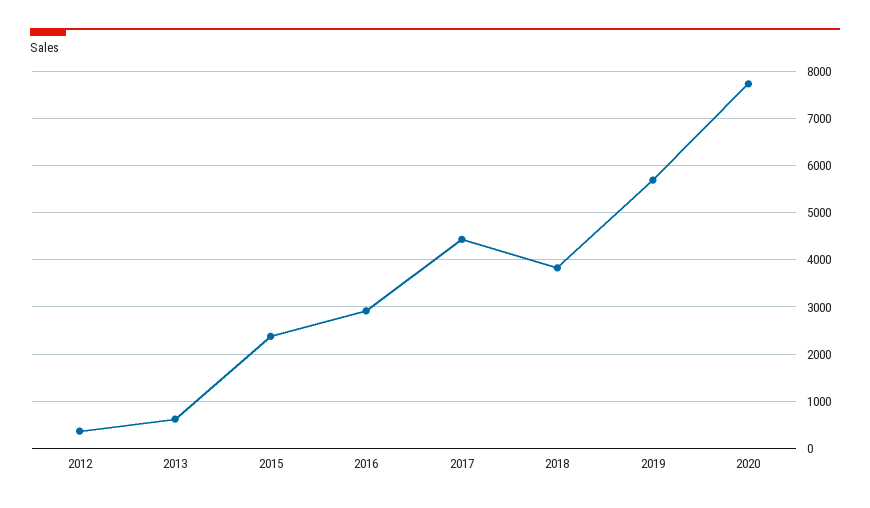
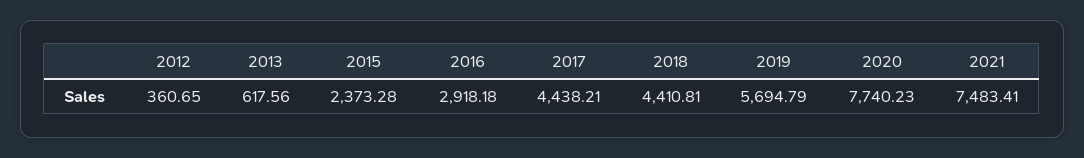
2018: 3800 -> 4410.81
2021: none -> 7483.41

